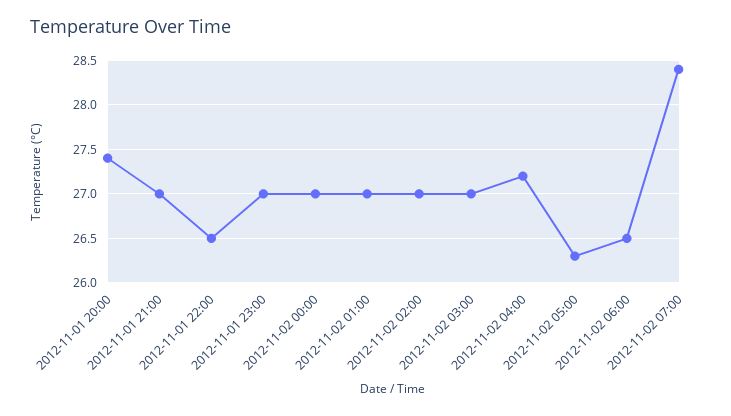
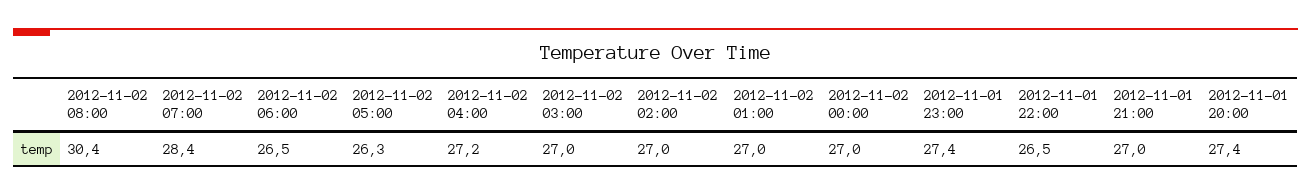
2012-11-01 23:00: 27 -> 27.4
2012-11-02 08:00: none -> 30.4

